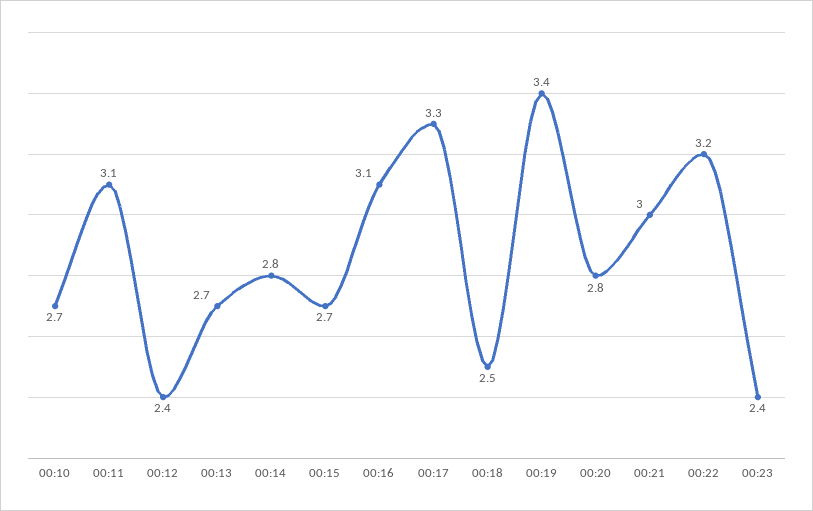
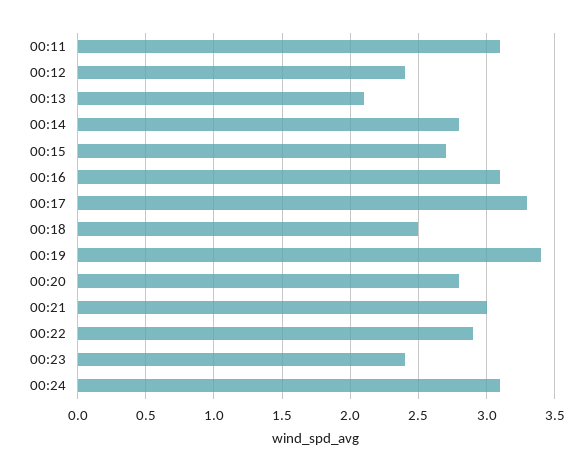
00:10: 2.7 -> none
00:13: 2.7 -> 2.1
00:22: 3.2 -> 2.9
00:24: none -> 3.1

